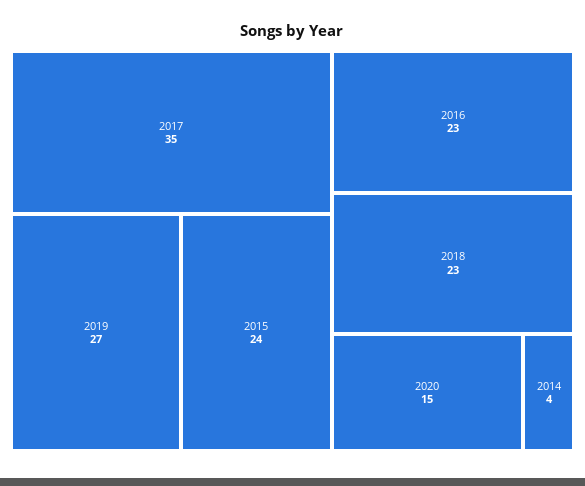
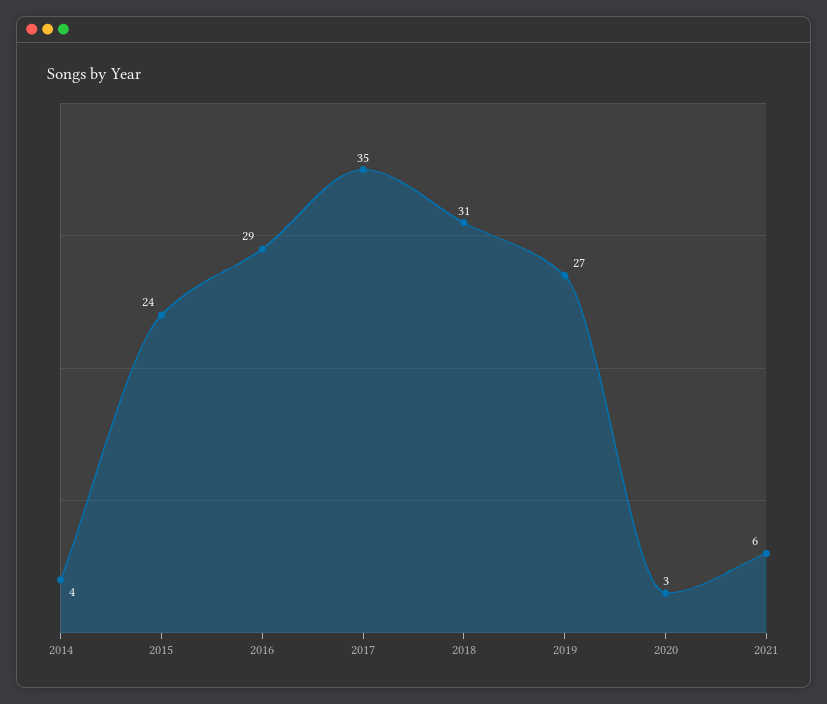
2016: 23 -> 29
2018: 23 -> 31
2020: 15 -> 3
2021: none -> 6

